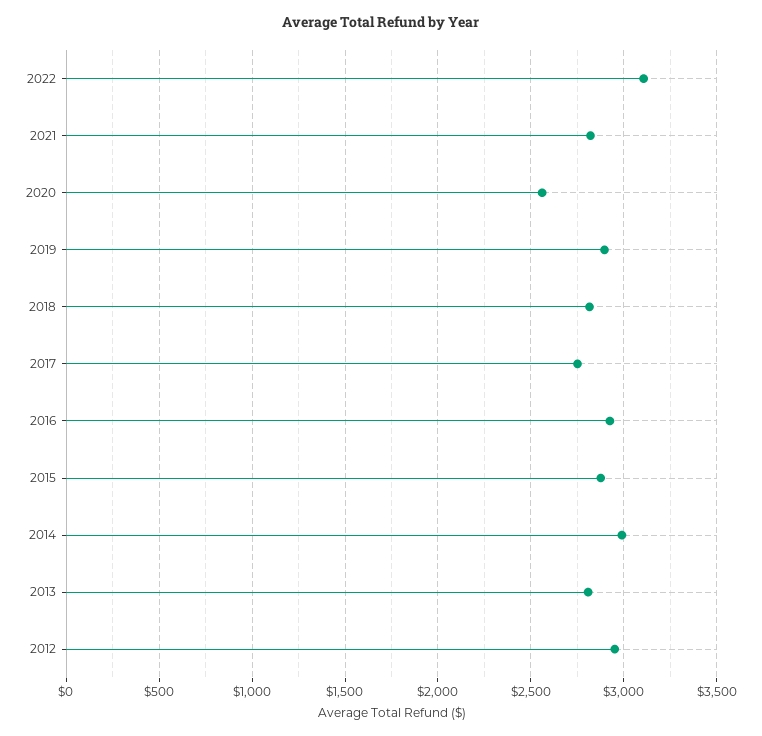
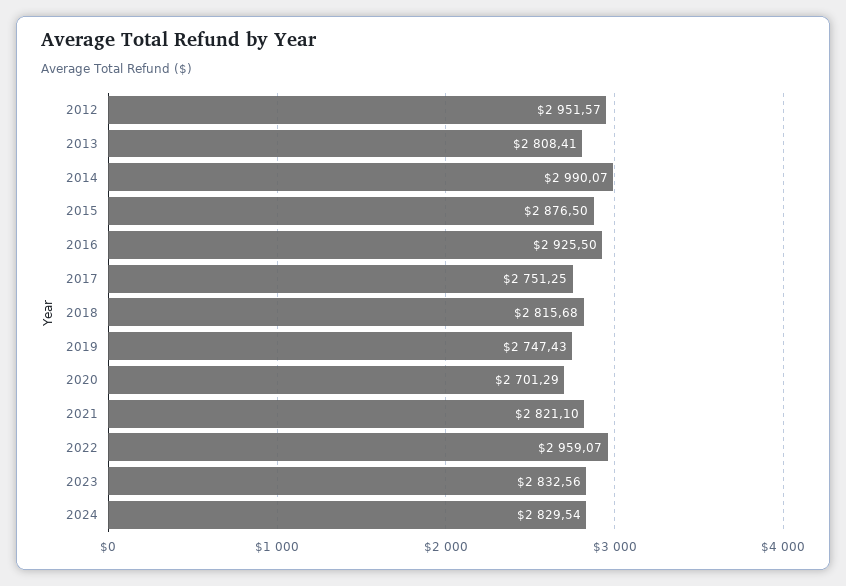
2022: 3100 -> 2959.07
2020: 2550 -> 2701.29
2019: 2900 -> 2747.43
2023: none -> 2832.56
2024: none -> 2829.54

